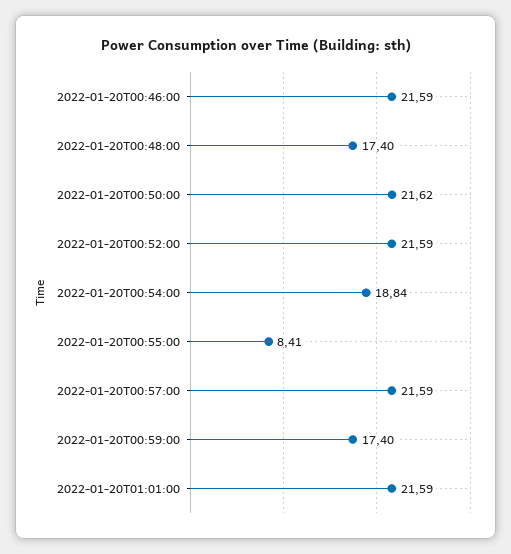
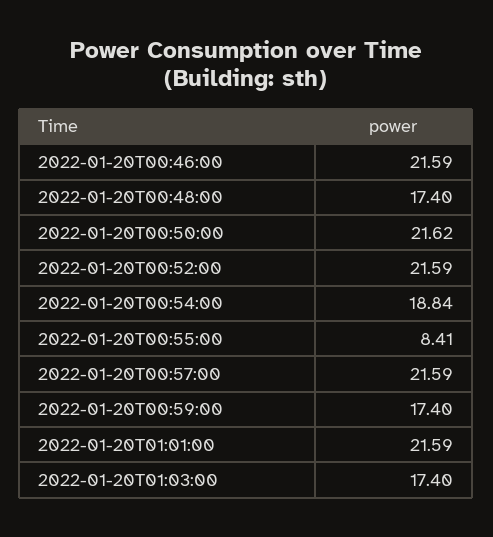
2022-01-20T01:03:00: none -> 17.4

